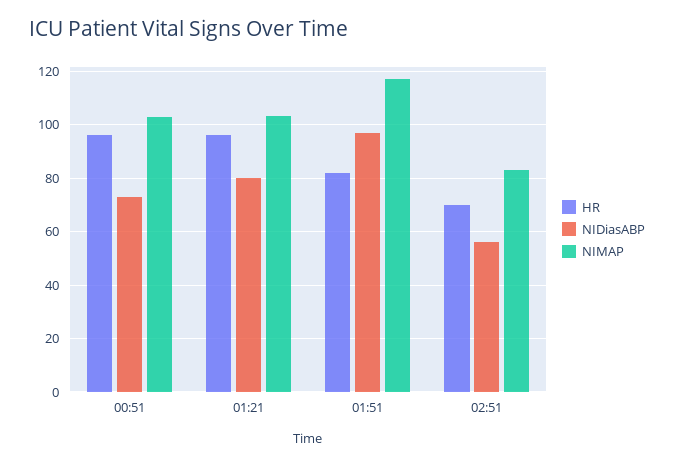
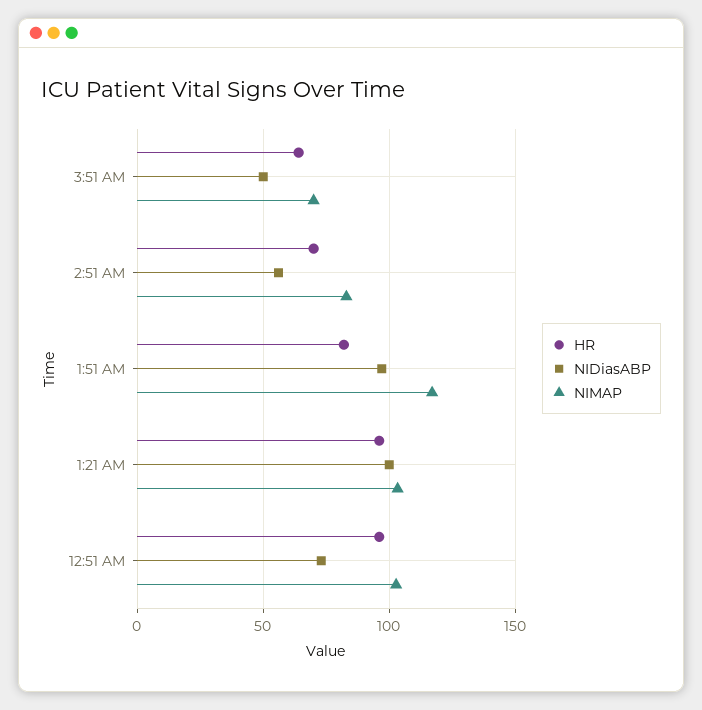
NIDiasABP, 01:21: 80 -> 100
HR, 3:51 AM: none -> 65
NIDiasABP, 3:51 AM: none -> 50
NIMAP, 3:51 AM: none -> 70

